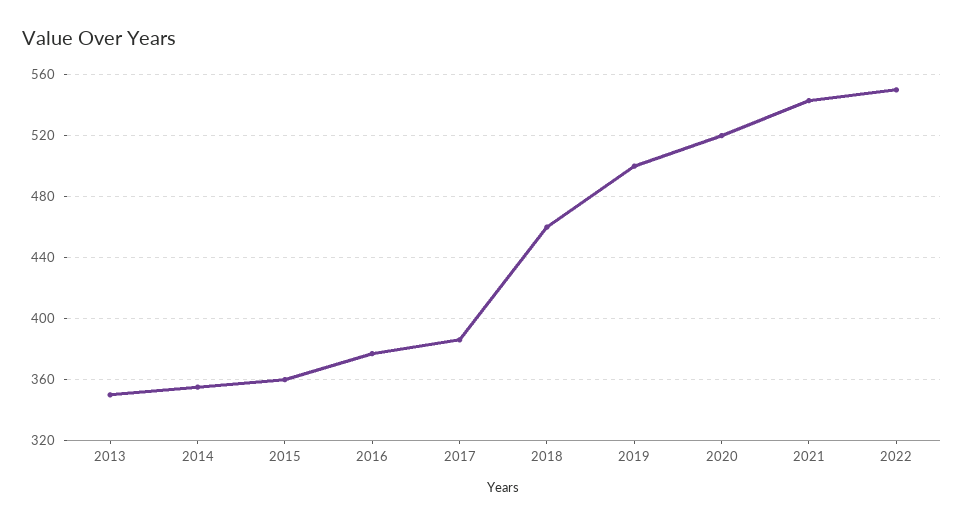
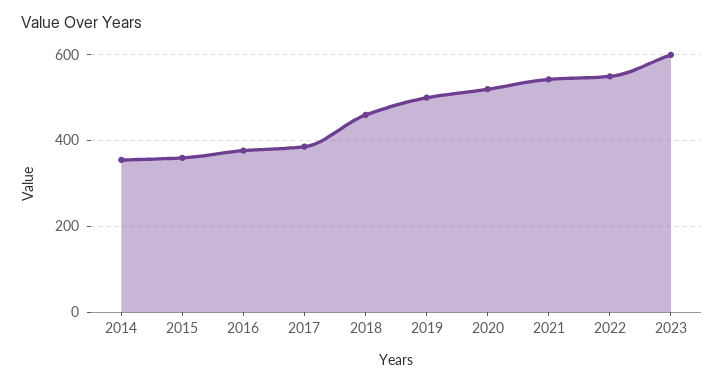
2013: 350 -> none
2023: none -> 600

